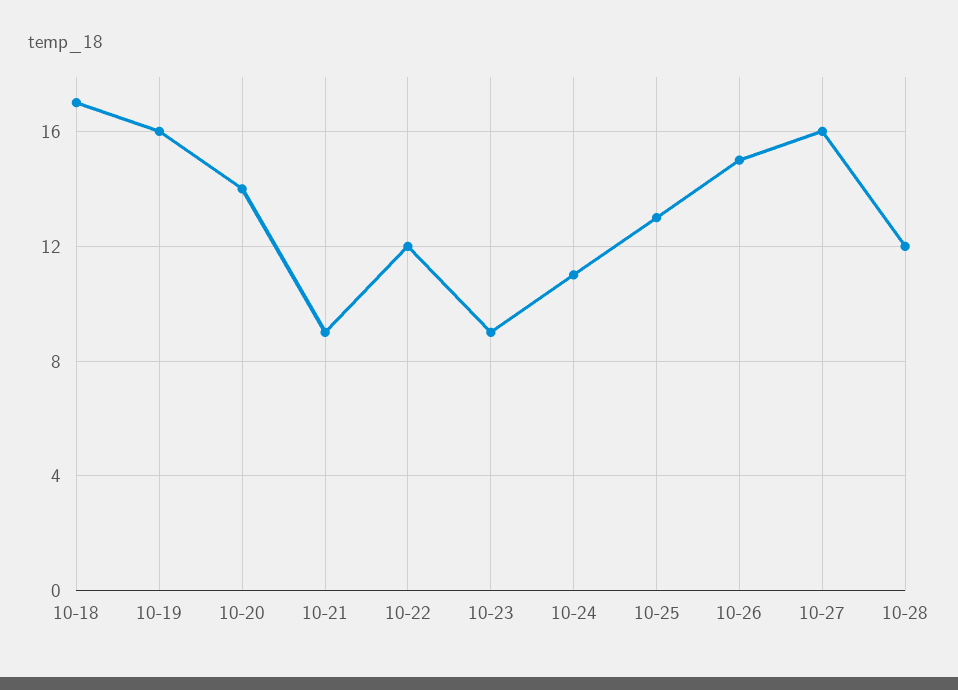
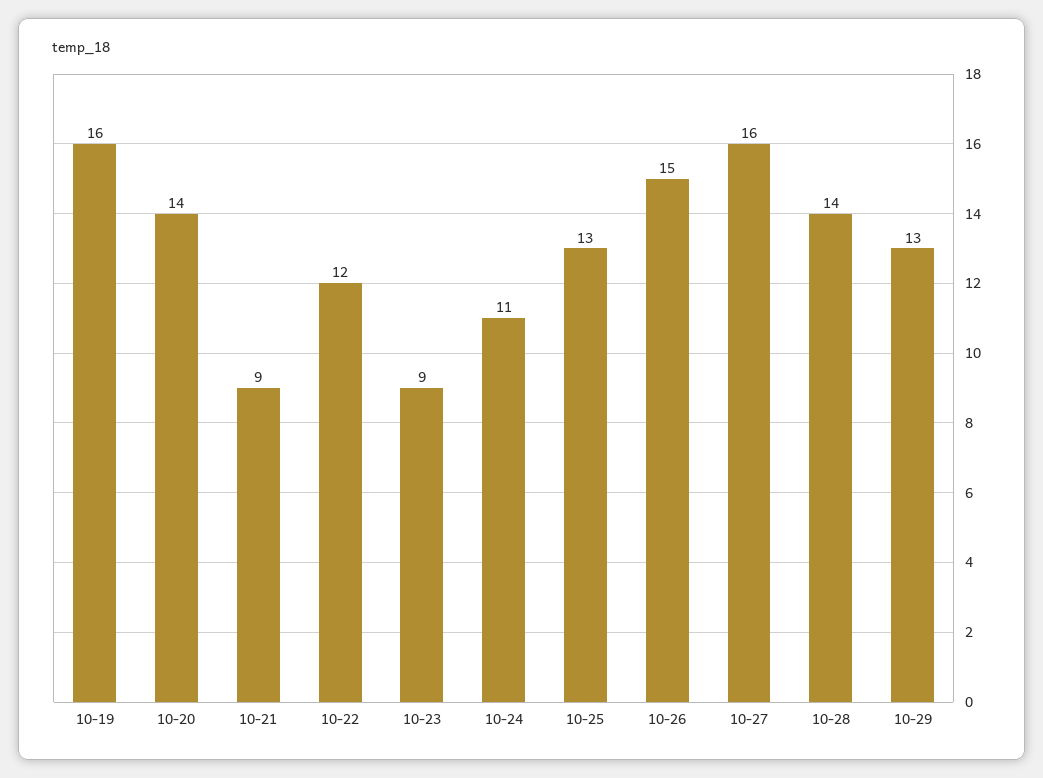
10-18: 17 -> none
10-28: 12 -> 14
10-29: none -> 13

